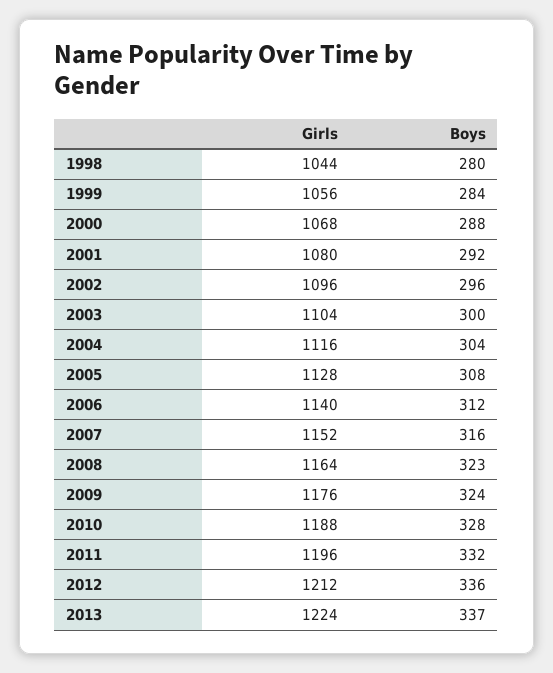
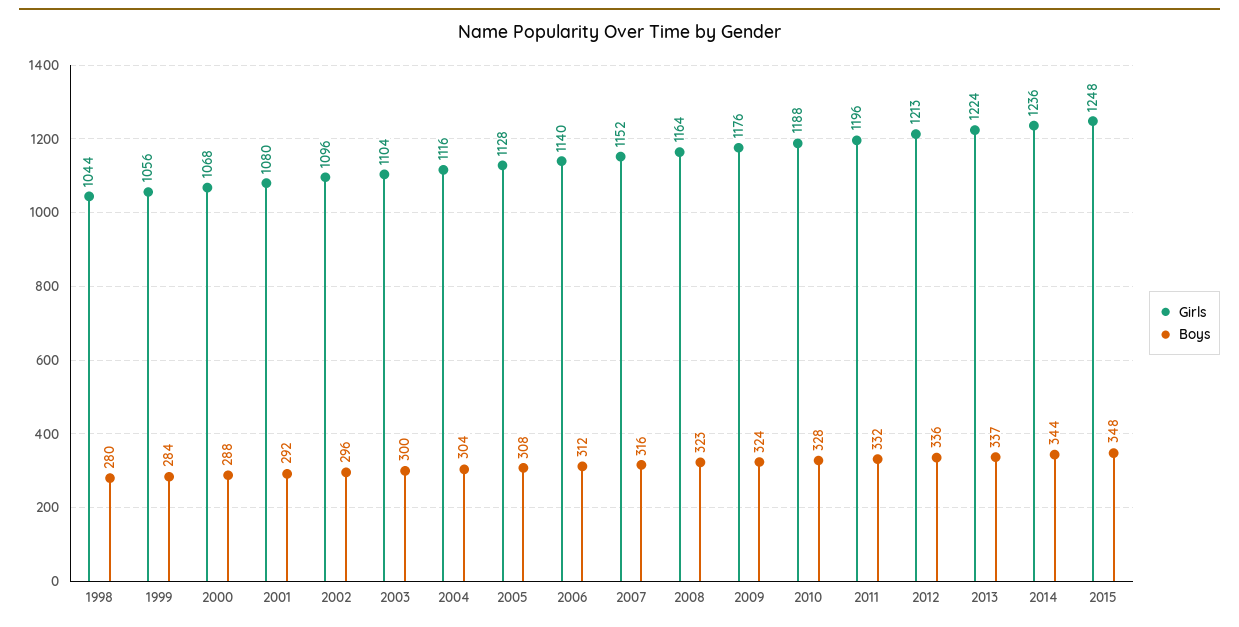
Girls, 2012: 1212 -> 1213
Girls, 2014: none -> 1236
Boys, 2014: none -> 344
Girls, 2015: none -> 1248
Boys, 2015: none -> 348

